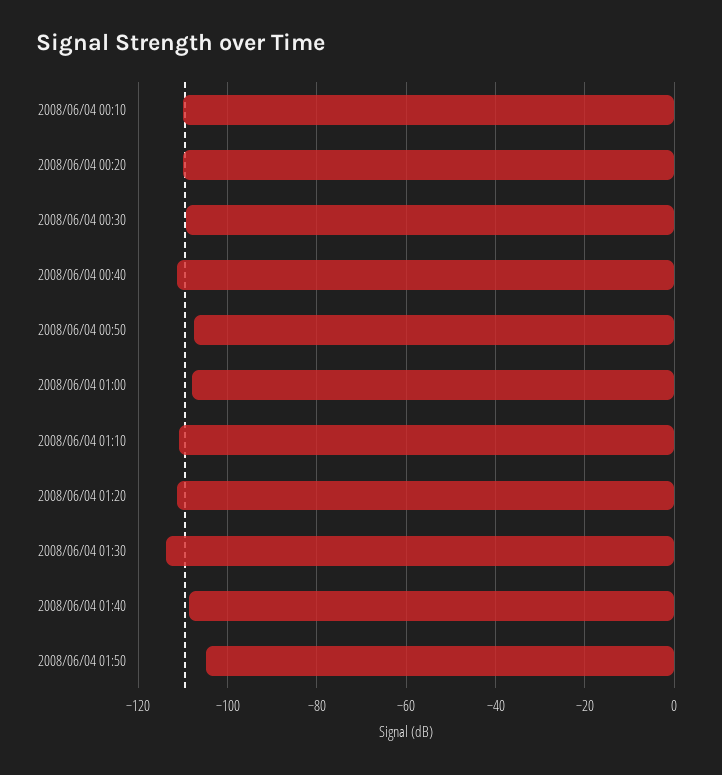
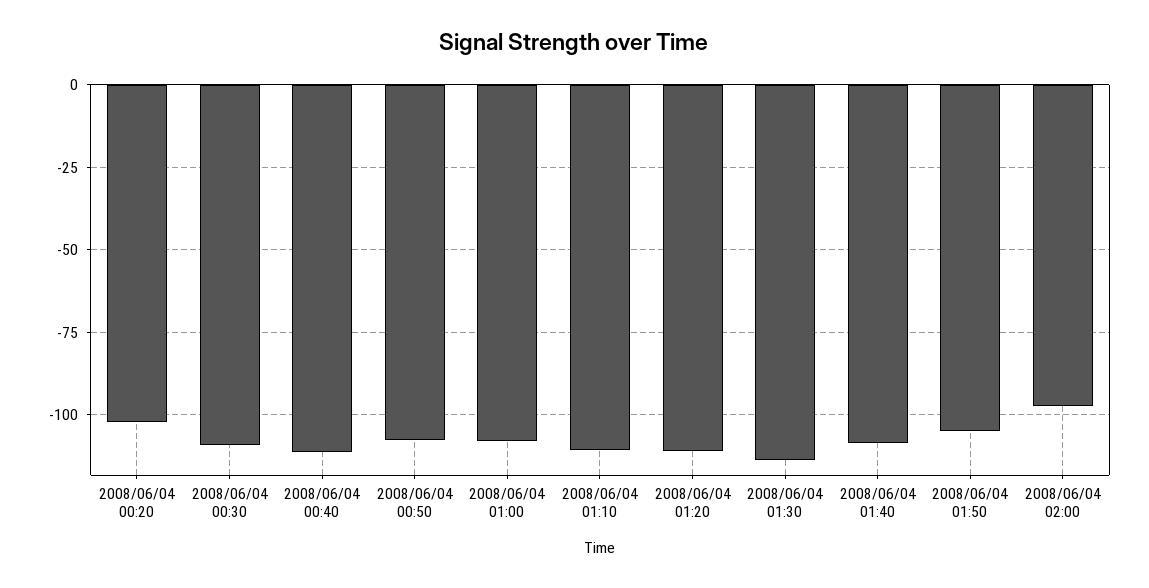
2008/06/04 00:10: -110 -> none
2008/06/04 00:20: -110 -> -102.5
2008/06/04 02:00: none -> -97.5

